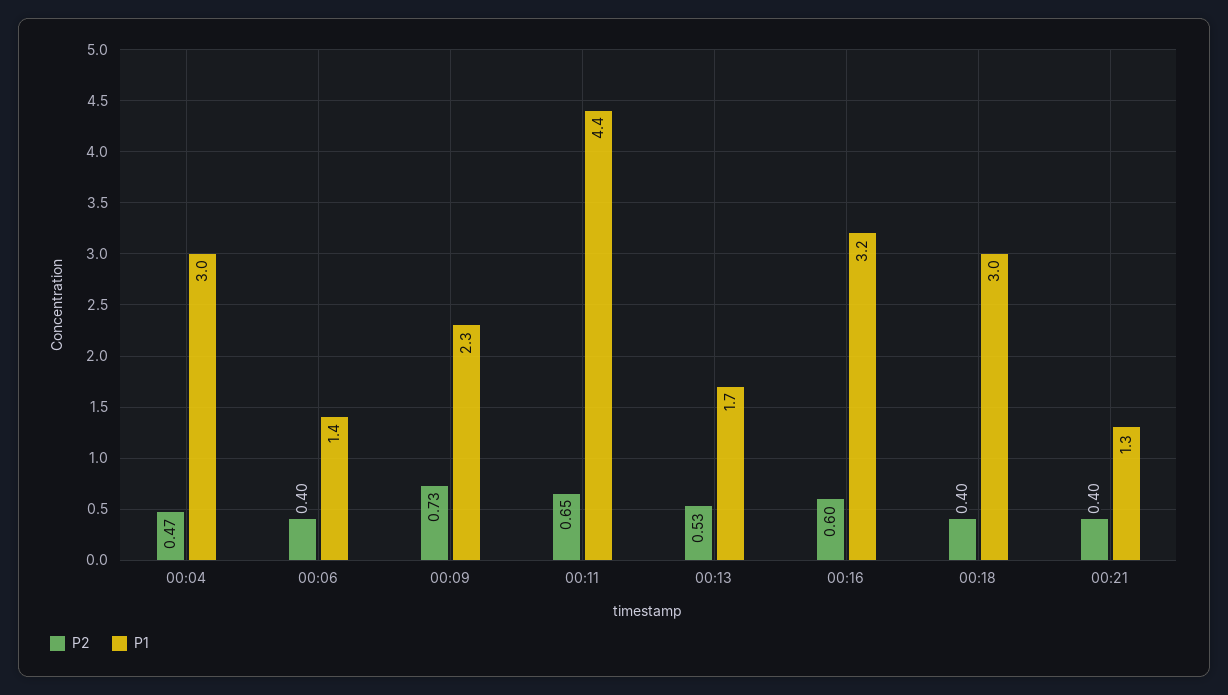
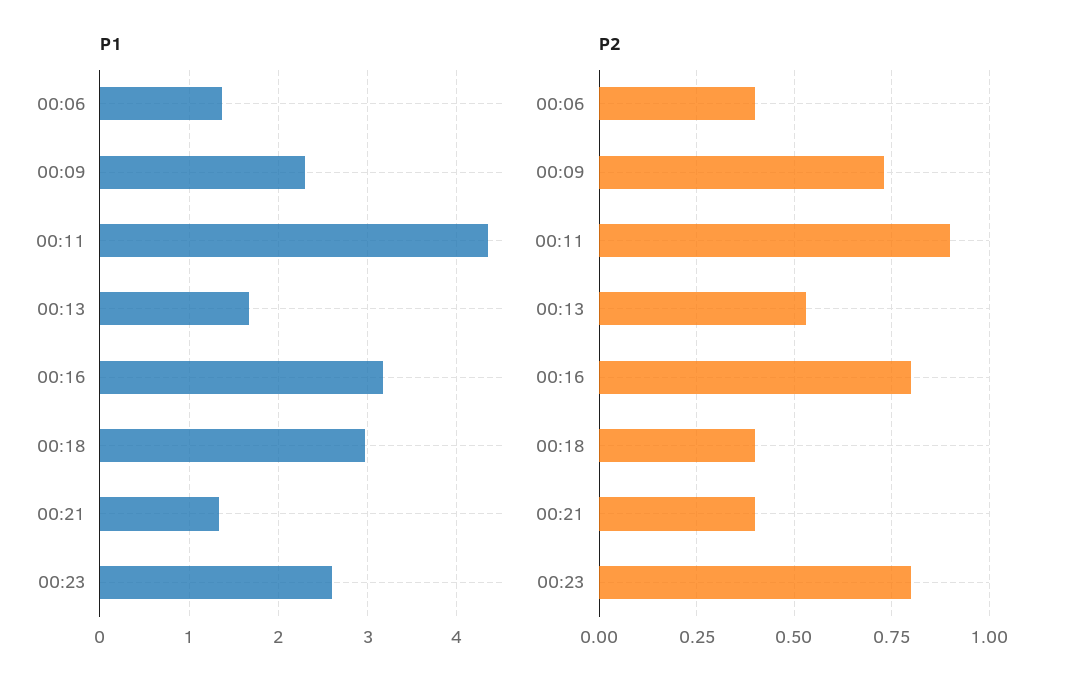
P2, 00:04: 0.47 -> none
P1, 00:04: 3 -> none
P2, 00:11: 0.65 -> 0.9
P2, 00:16: 0.6 -> 0.8
P1, 00:23: none -> 2.6
P2, 00:23: none -> 0.8

